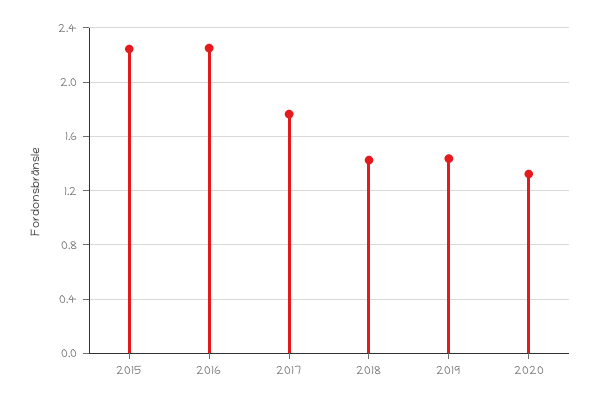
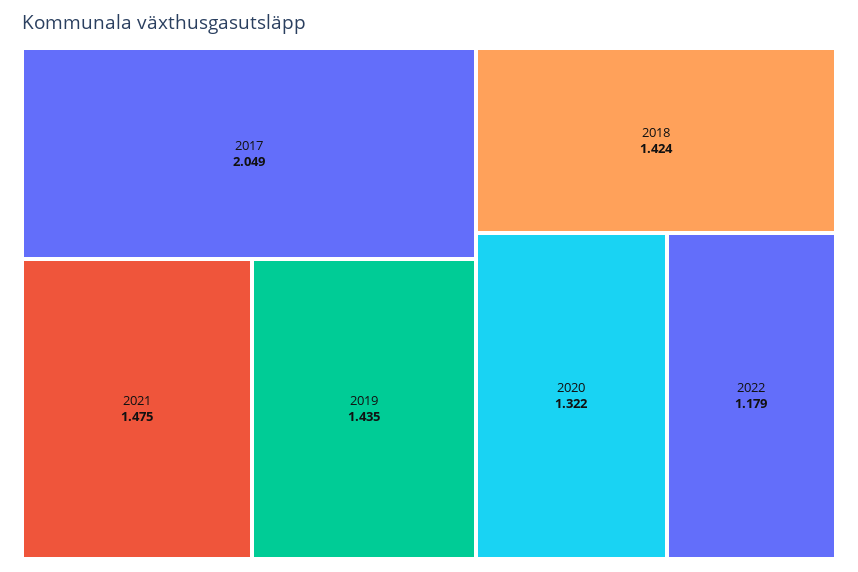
2015: 2.25 -> none
2016: 2.25 -> none
2017: 1.75 -> 2.049
2021: none -> 1.475
2022: none -> 1.179

